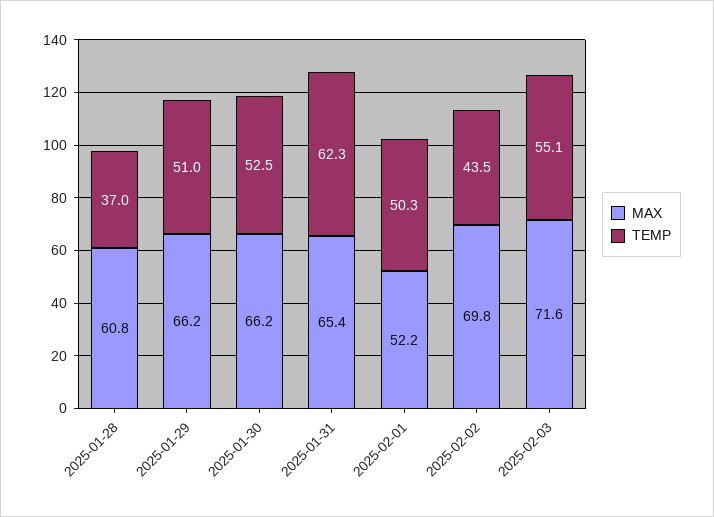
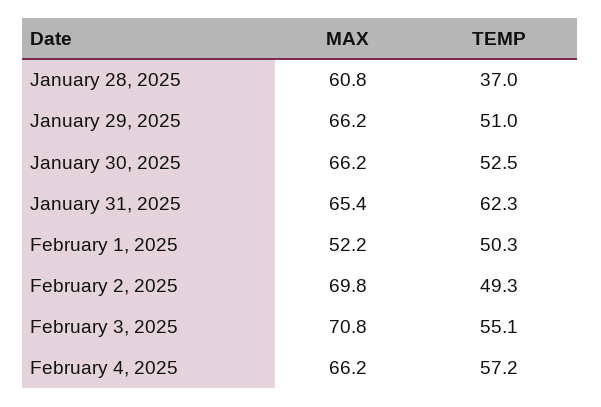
TEMP, 2025-02-02: 43.5 -> 49.3
MAX, 2025-02-03: 71.6 -> 70.8
MAX, February 4, 2025: none -> 66.2
TEMP, February 4, 2025: none -> 57.2

